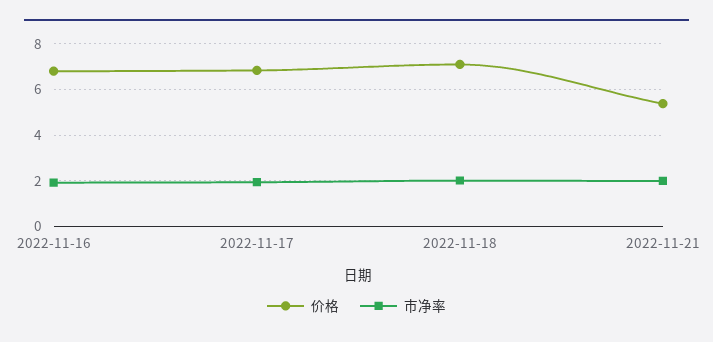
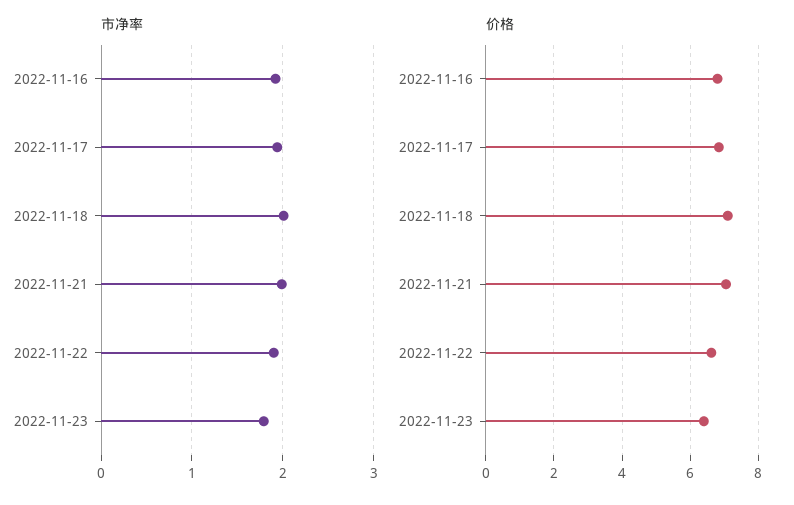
价格, 2022-11-21: 5.5 -> 7
市净率, 2022-11-22: none -> 1.9
市净率, 2022-11-23: none -> 1.8
价格, 2022-11-22: none -> 6.6
价格, 2022-11-23: none -> 6.4

